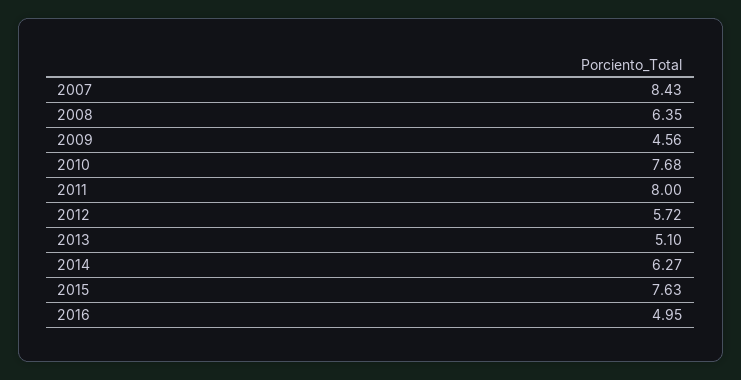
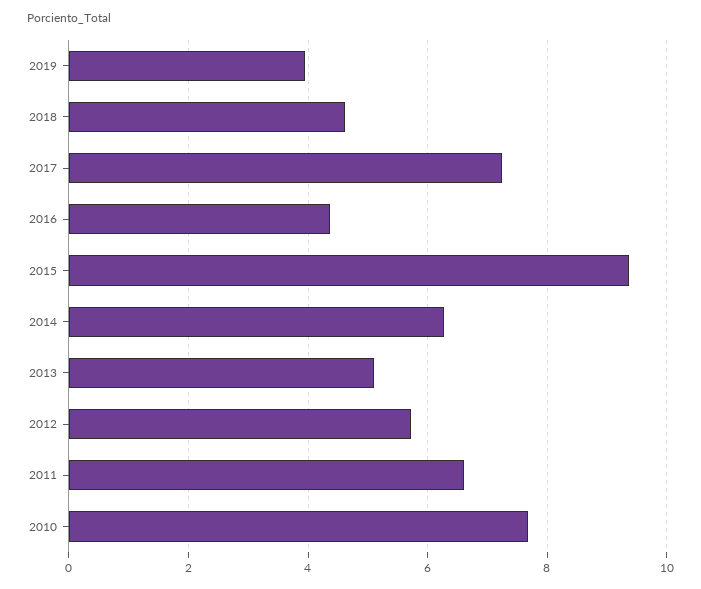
2007: 8.43 -> none
2008: 6.35 -> none
2009: 4.56 -> none
2011: 8 -> 6.6
2015: 7.63 -> 9.4
2016: 4.95 -> 4.4
2019: none -> 4
2018: none -> 4.6
2017: none -> 7.2

